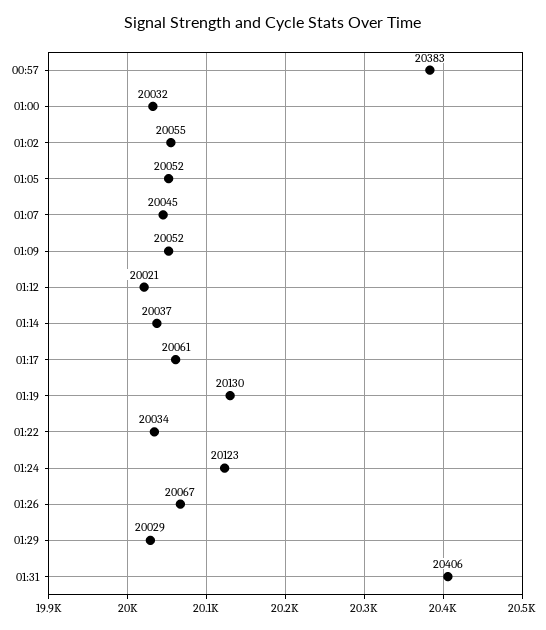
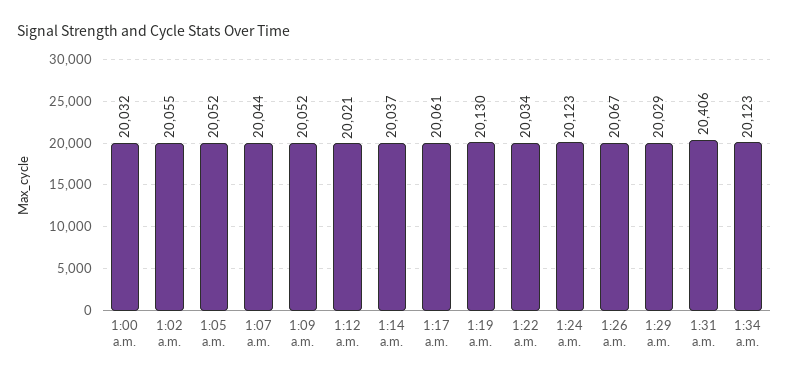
00:57: 20383 -> none
01:07: 20045 -> 20044
1:34 a.m.: none -> 20123

